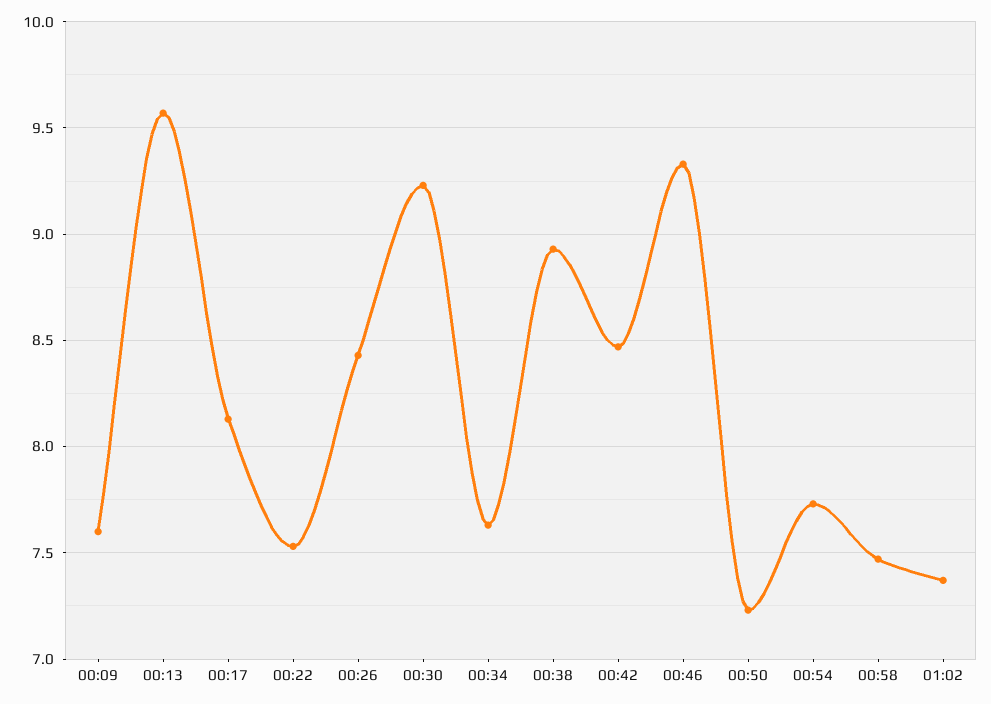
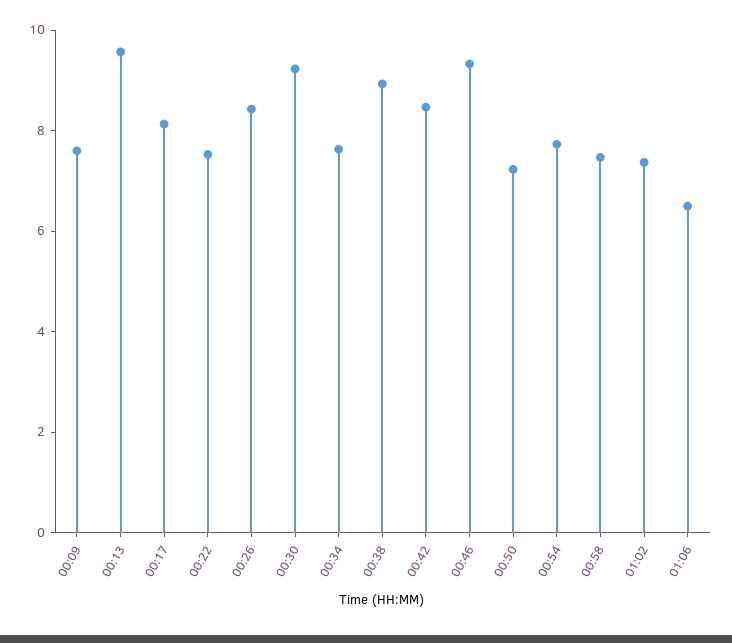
01:06: none -> 6.5

